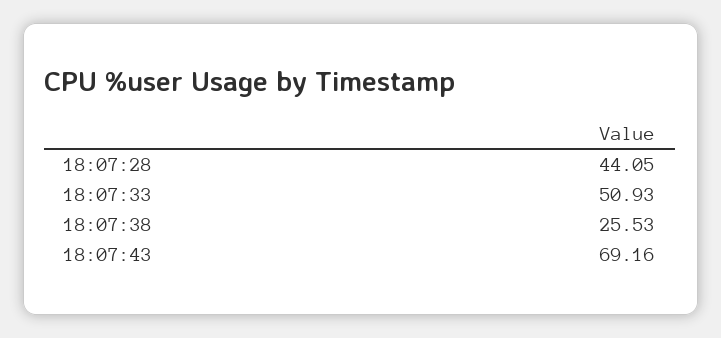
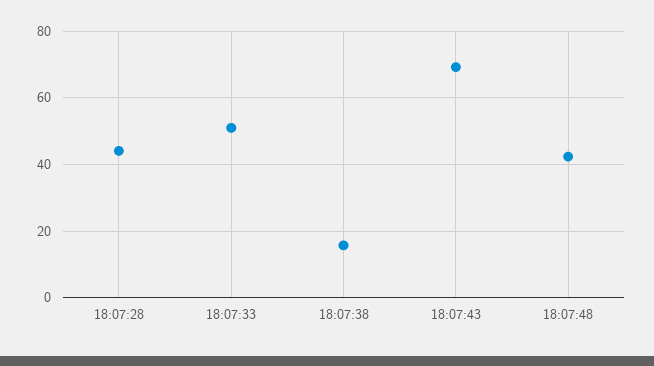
18:07:38: 25.53 -> 16
18:07:48: none -> 42

